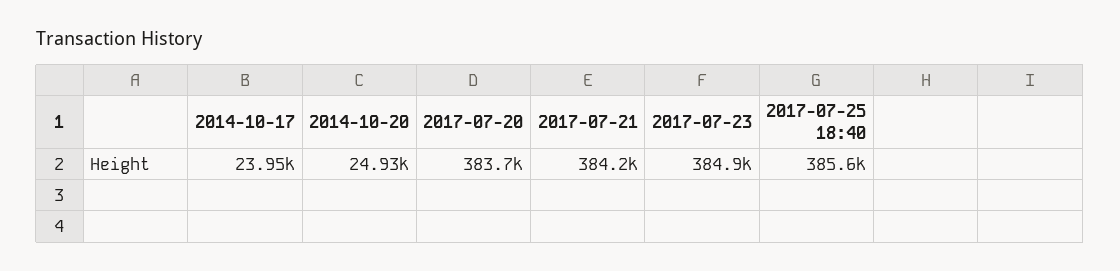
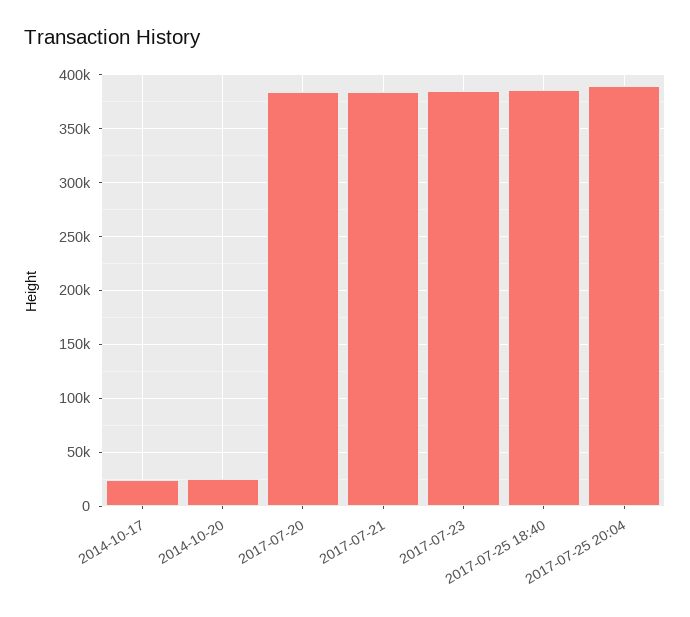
2017-07-25 20:04: none -> 390000

